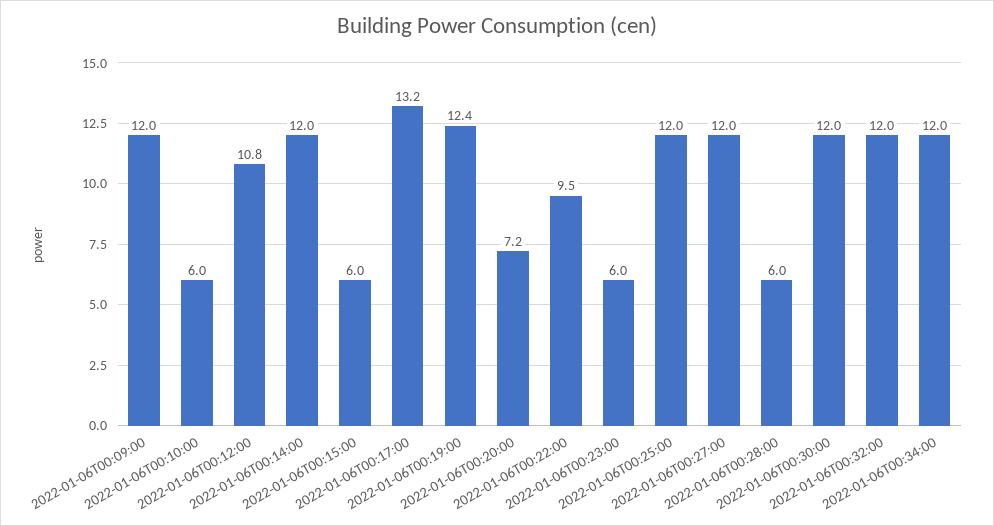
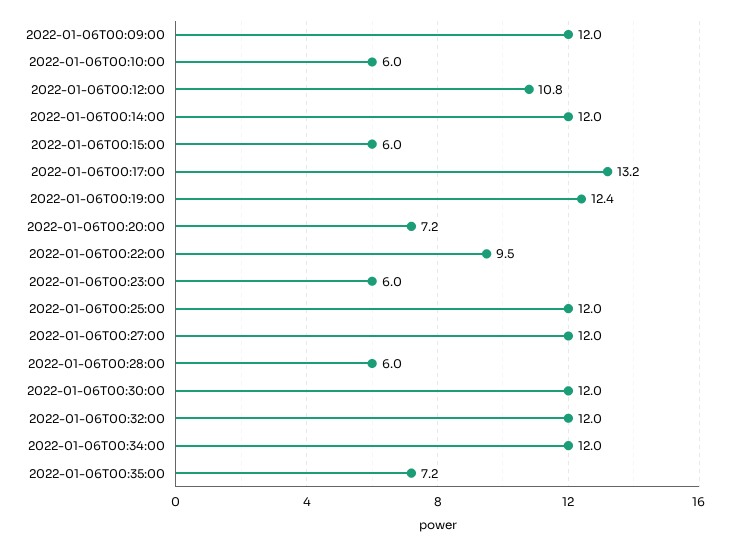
2022-01-06T00:35:00: none -> 7.2

